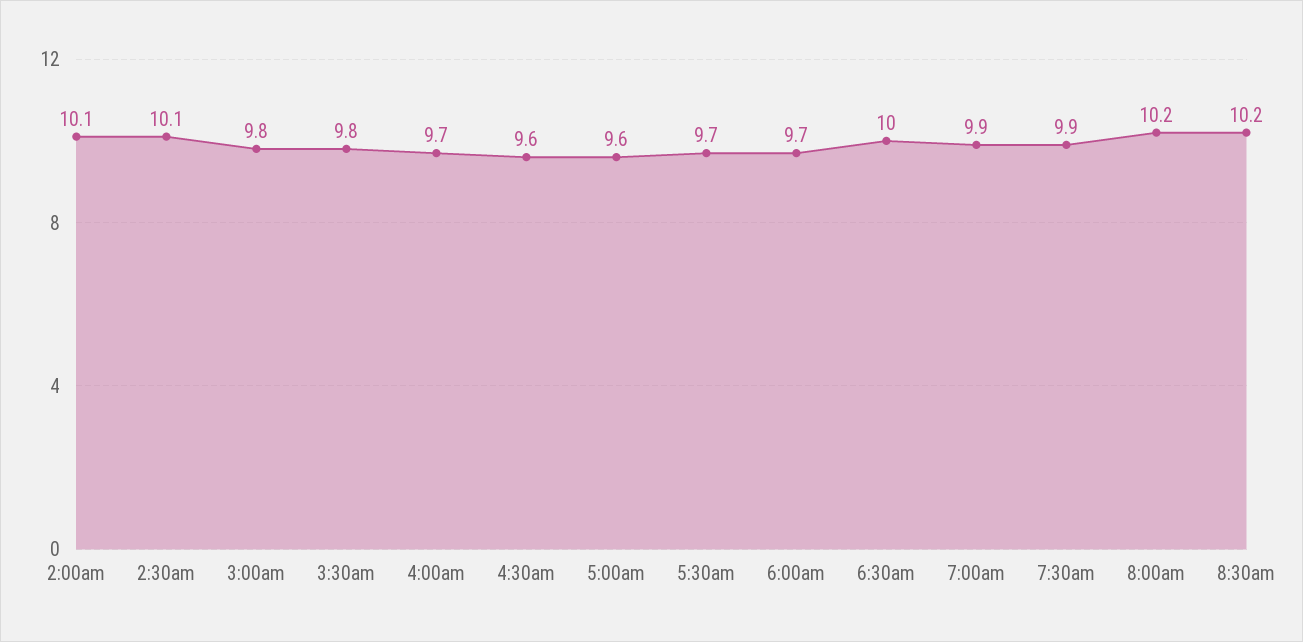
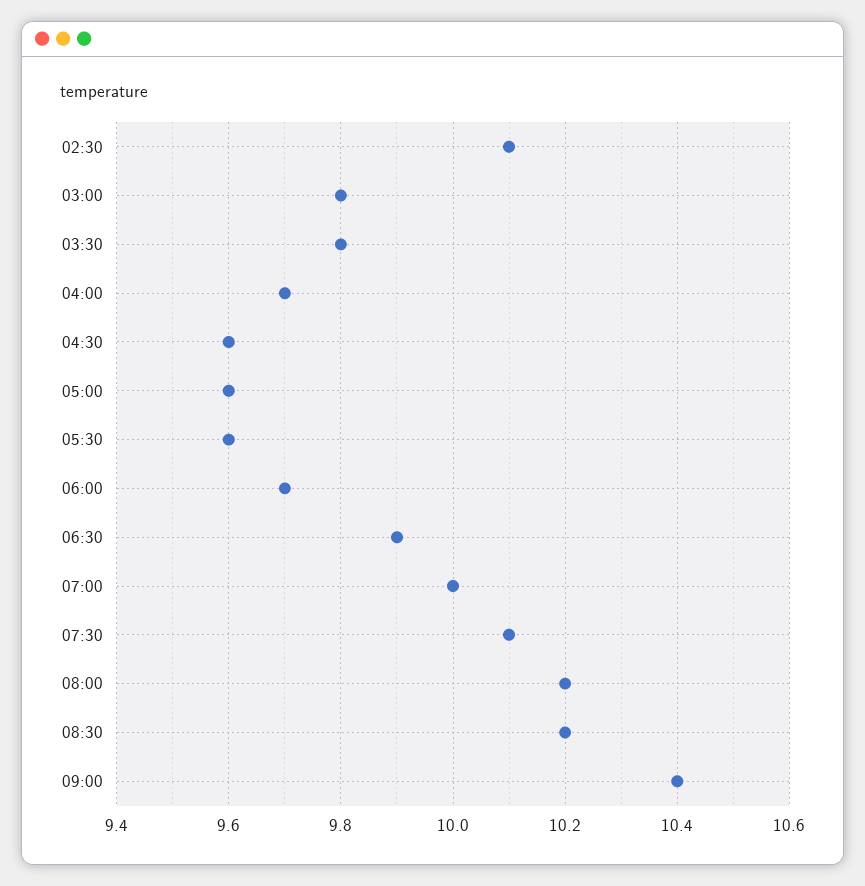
2:00am: 10.1 -> none
5:30am: 9.7 -> 9.6
6:30am: 10 -> 9.9
7:00am: 9.9 -> 10
7:30am: 9.9 -> 10.1
09:00: none -> 10.4

